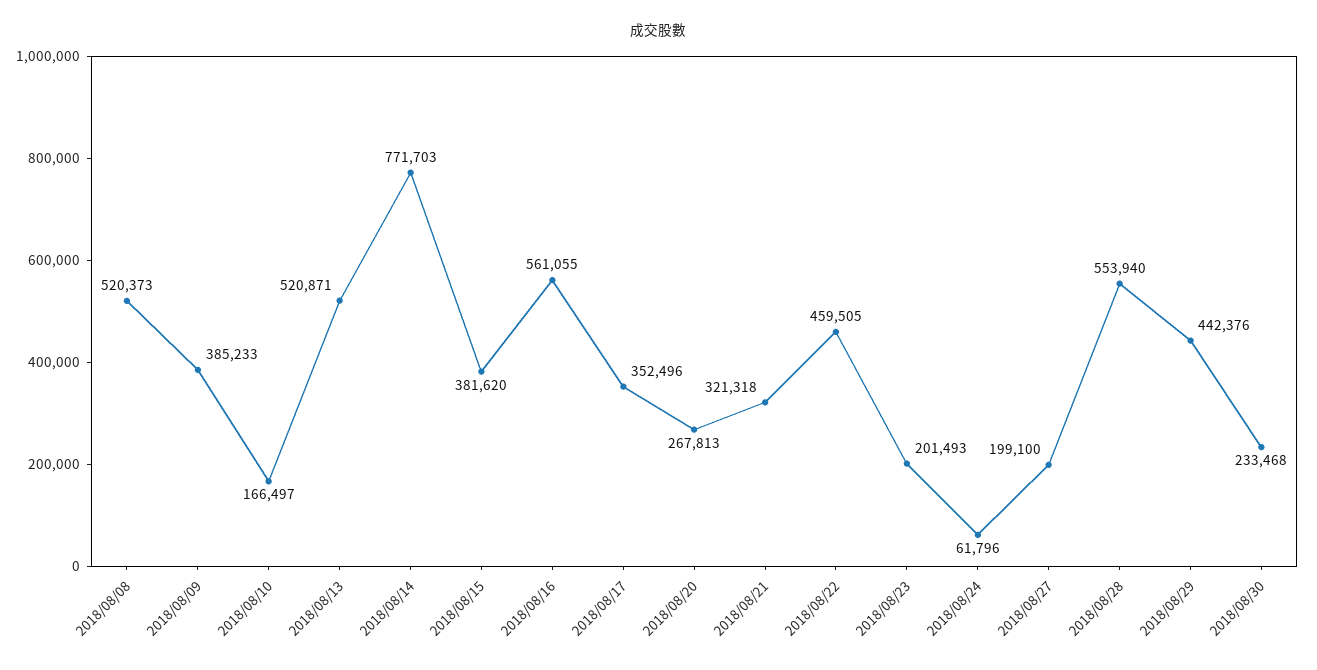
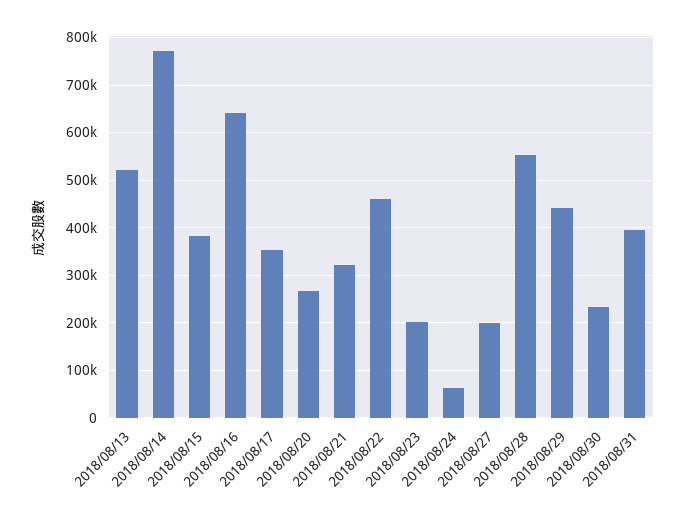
2018/08/08: 520373 -> none
2018/08/09: 385233 -> none
2018/08/10: 166497 -> none
2018/08/16: 561055 -> 640000
2018/08/31: none -> 400000

